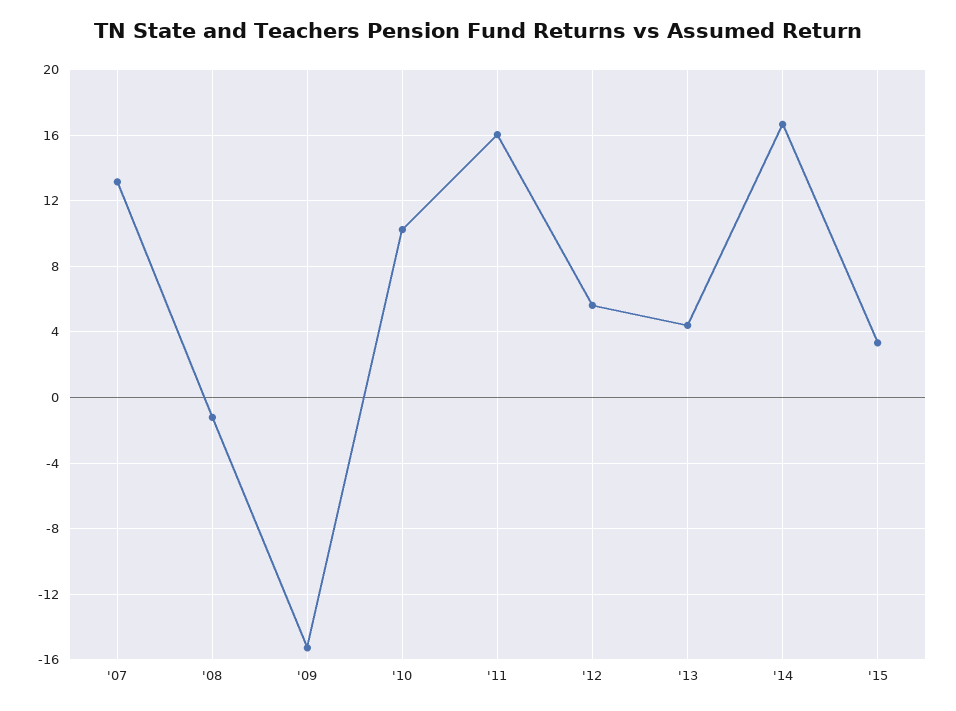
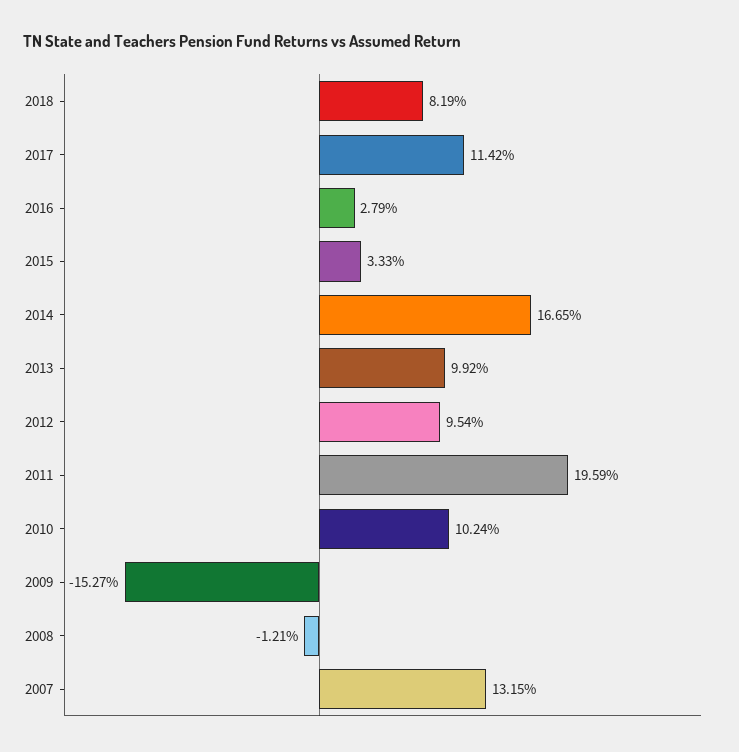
'11: 16 -> 19.59
'12: 5.5 -> 9.54
'13: 4.5 -> 9.92
2018: none -> 8.19
2017: none -> 11.42
2016: none -> 2.79

